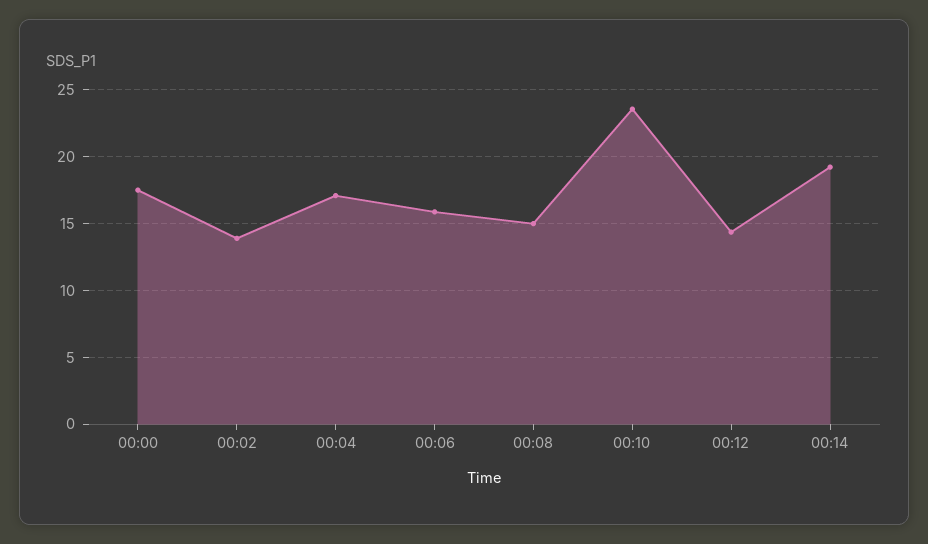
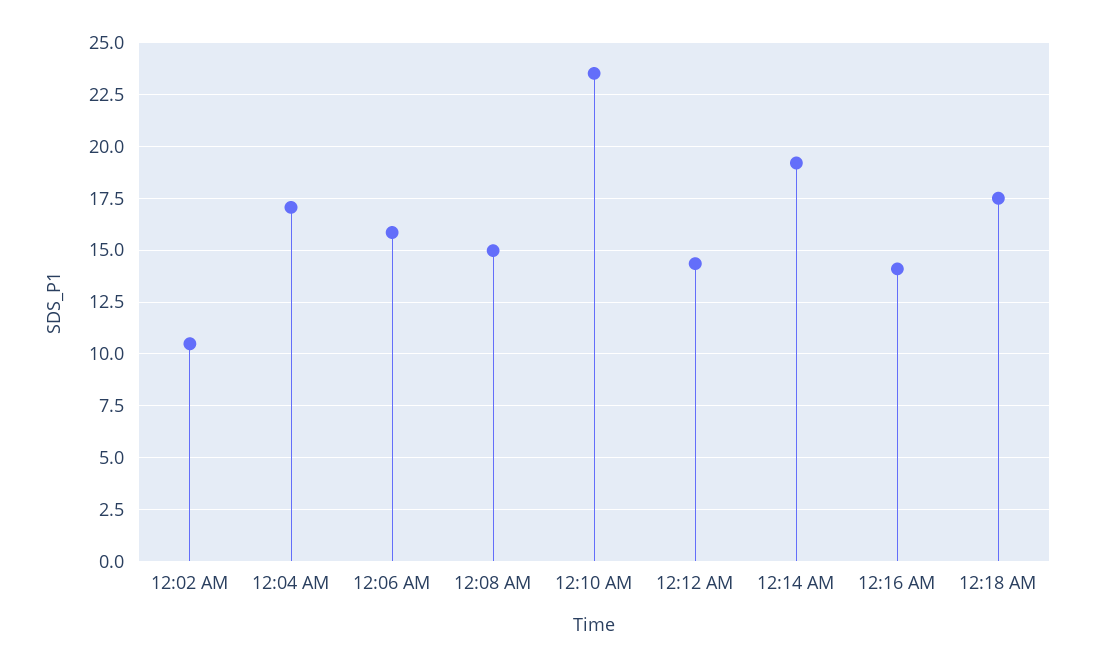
00:00: 17.5 -> none
00:02: 14 -> 10.5
12:16 AM: none -> 14
12:18 AM: none -> 17.5

